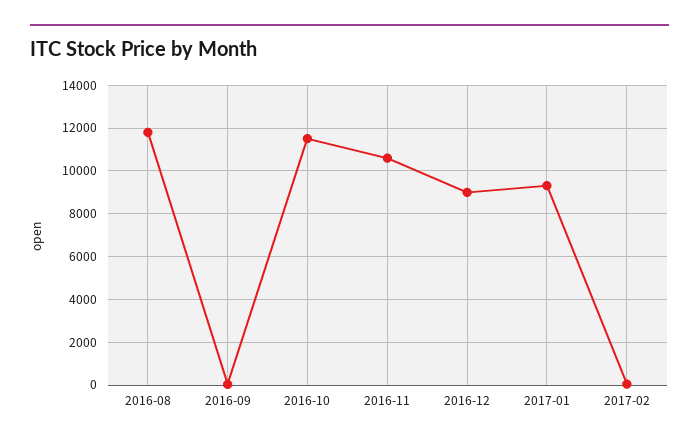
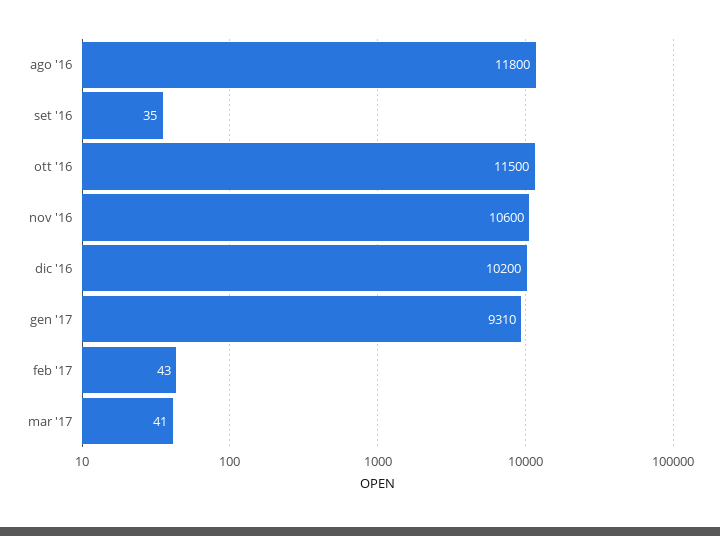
2016-12: 9000 -> 10200
mar '17: none -> 41

